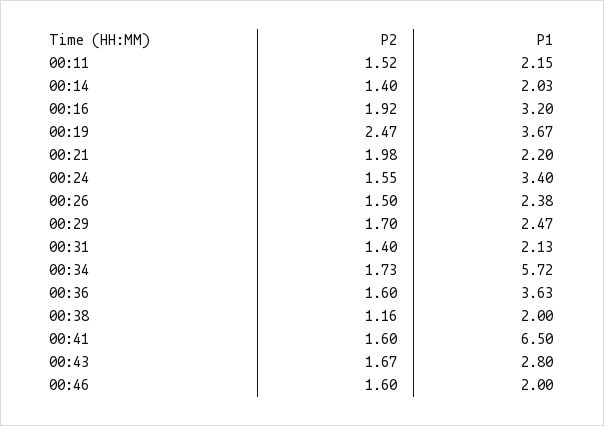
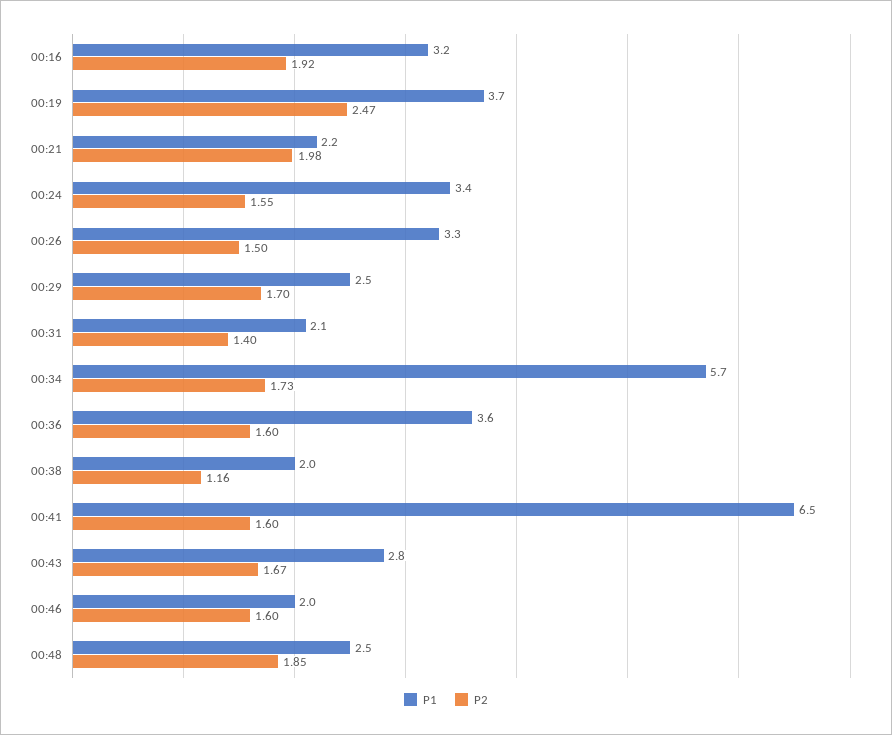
P2, 00:11: 1.52 -> none
P1, 00:11: 2.15 -> none
P2, 00:14: 1.4 -> none
P1, 00:14: 2.03 -> none
P1, 00:26: 2.38 -> 3.3
P1, 00:48: none -> 2.5
P2, 00:48: none -> 1.85

